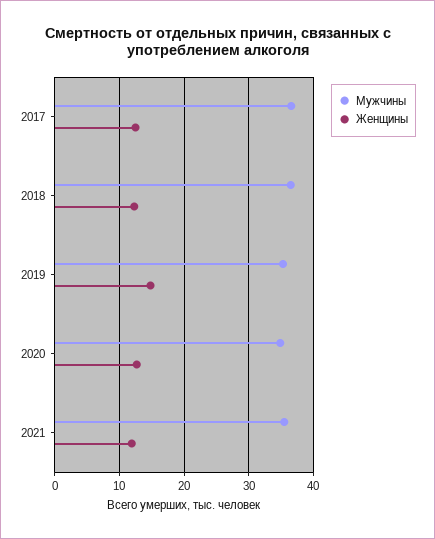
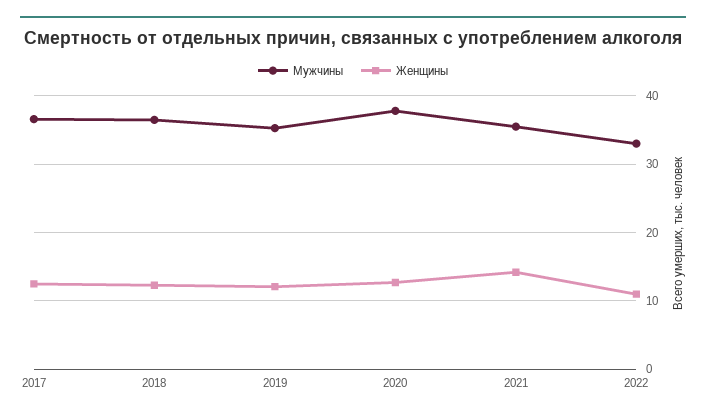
Женщины, 2019: 15 -> 12
Мужчины, 2020: 35 -> 38
Женщины, 2021: 12 -> 14
Мужчины, 2022: none -> 33
Женщины, 2022: none -> 11

